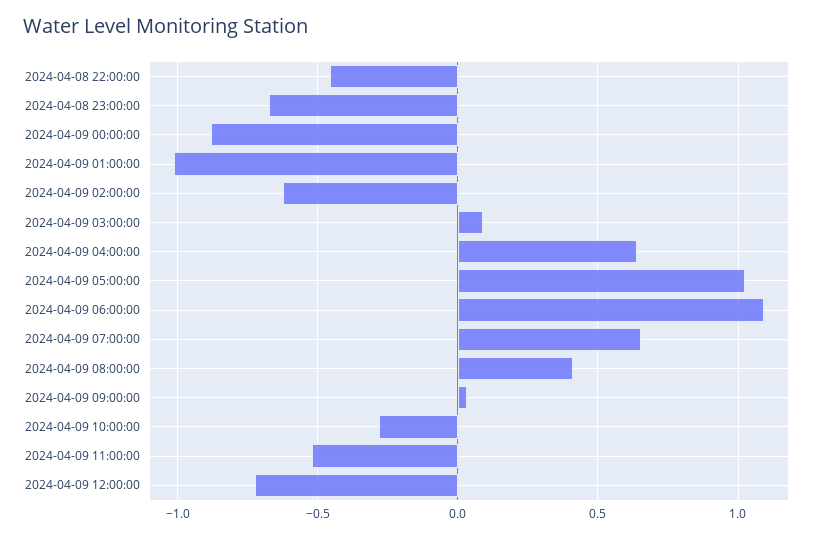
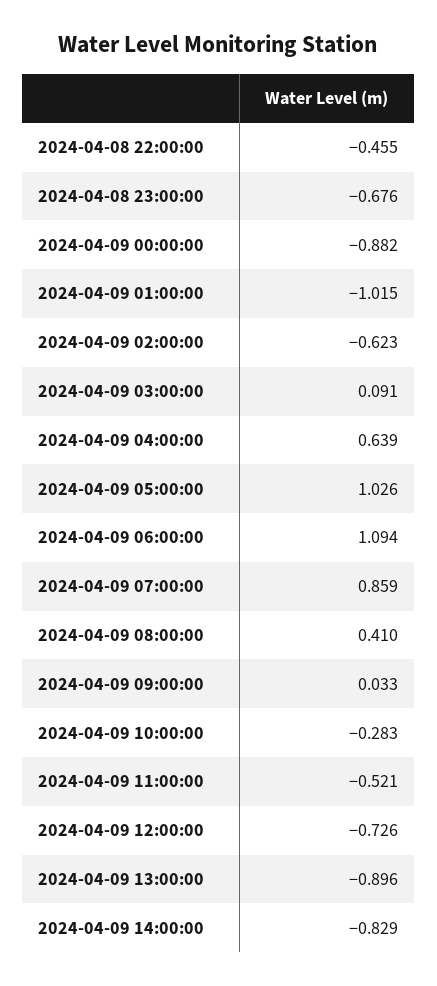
2024-04-09 07:00:00: 0.65 -> 0.859
2024-04-09 13:00:00: none -> -0.896
2024-04-09 14:00:00: none -> -0.829

